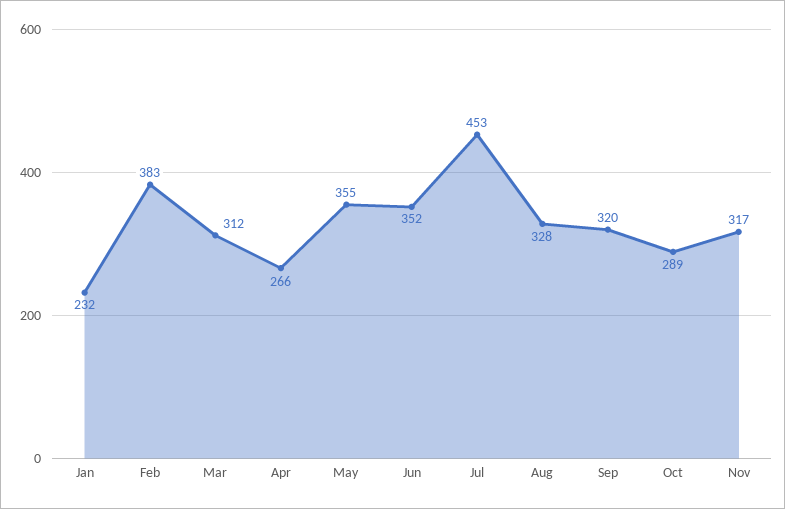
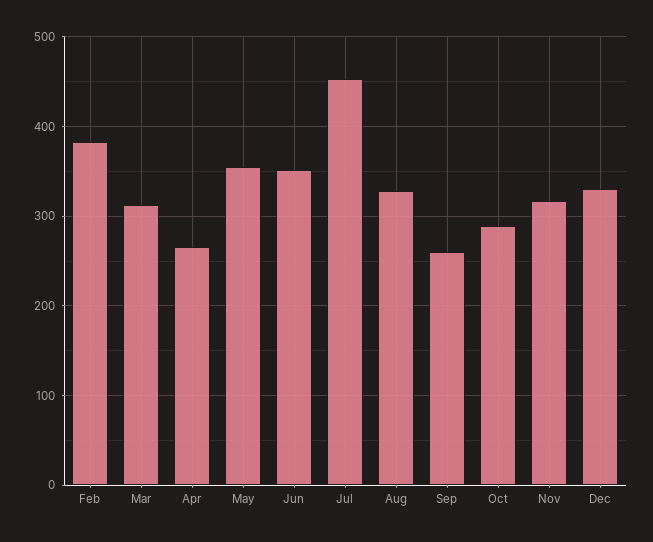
Jan: 232 -> none
Sep: 320 -> 260
Dec: none -> 330

